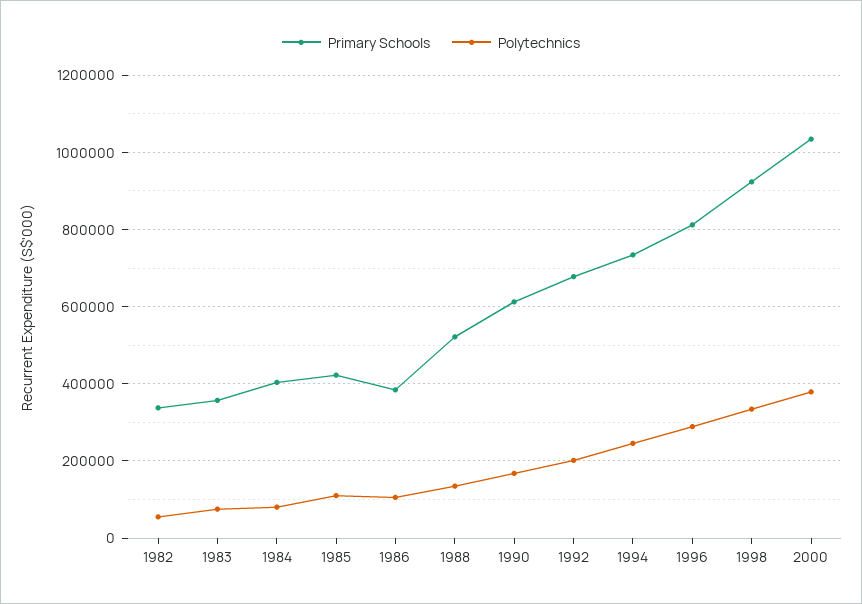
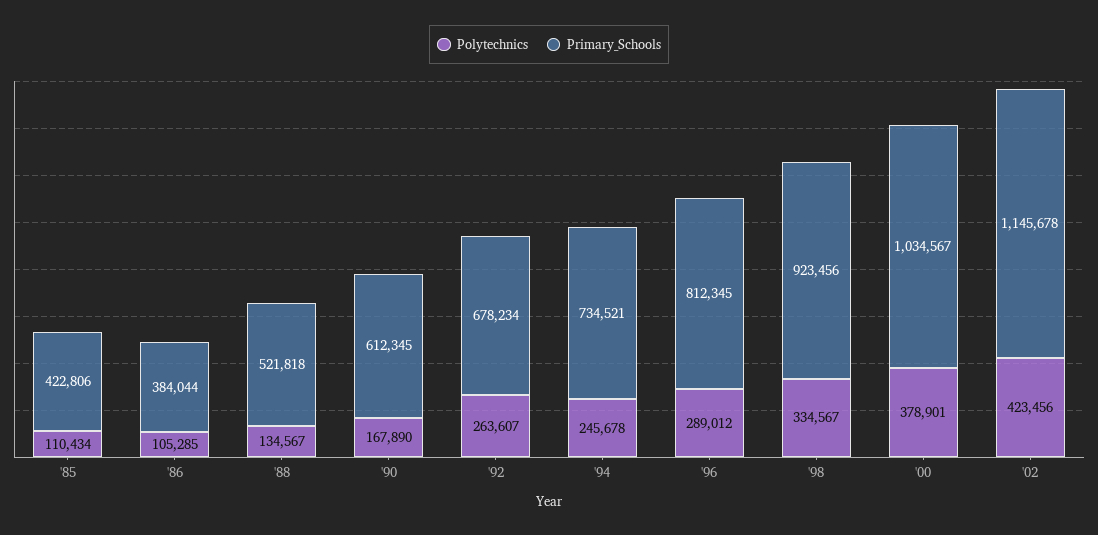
Primary Schools, 1982: 340000 -> none
Polytechnics, 1982: 60000 -> none
Primary Schools, 1983: 360000 -> none
Polytechnics, 1983: 80000 -> none
Primary Schools, 1984: 400000 -> none
Polytechnics, 1984: 80000 -> none
Polytechnics, 1992: 200000 -> 263607
Polytechnics, '02: none -> 423456
Primary Schools, '02: none -> 1145678

